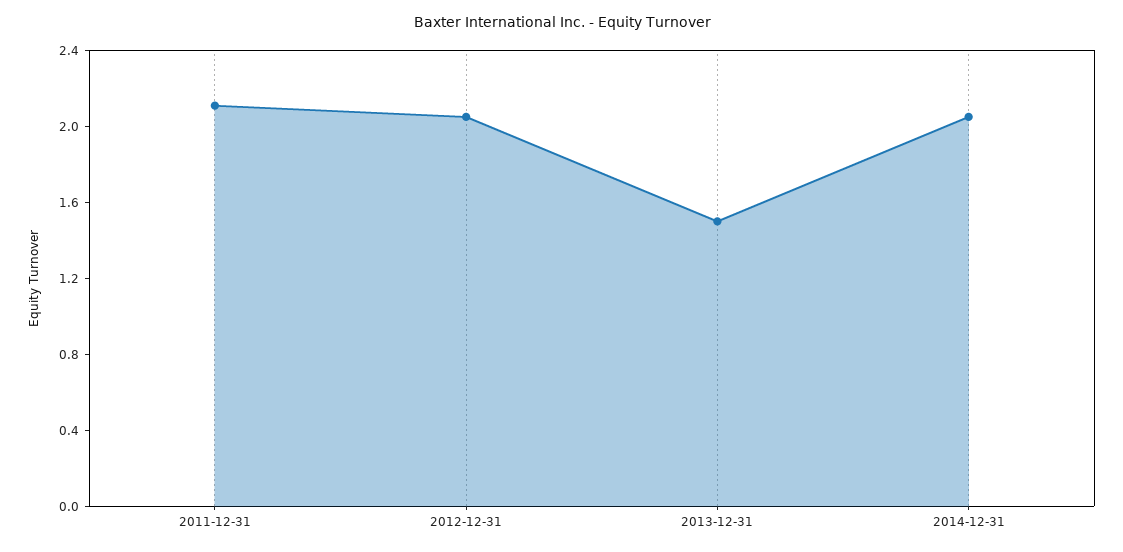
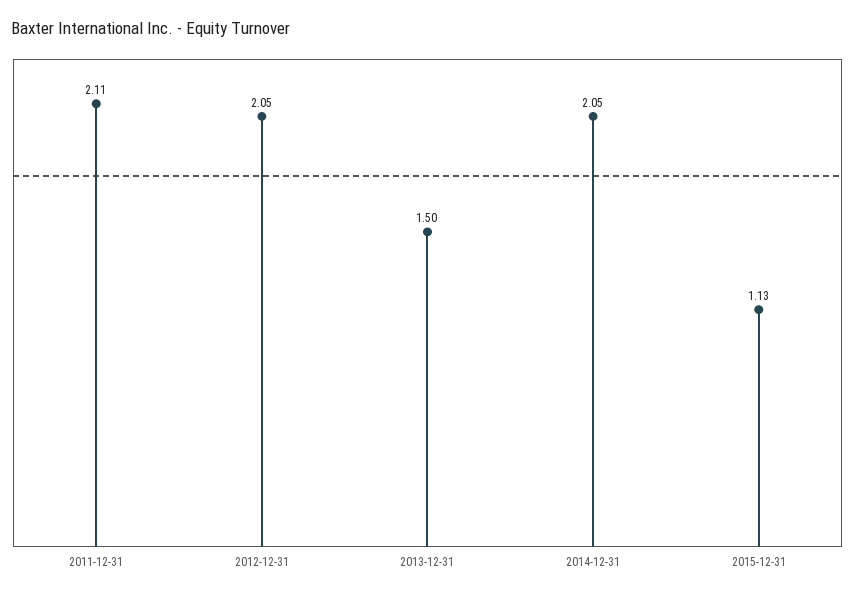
2015-12-31: none -> 1.13

